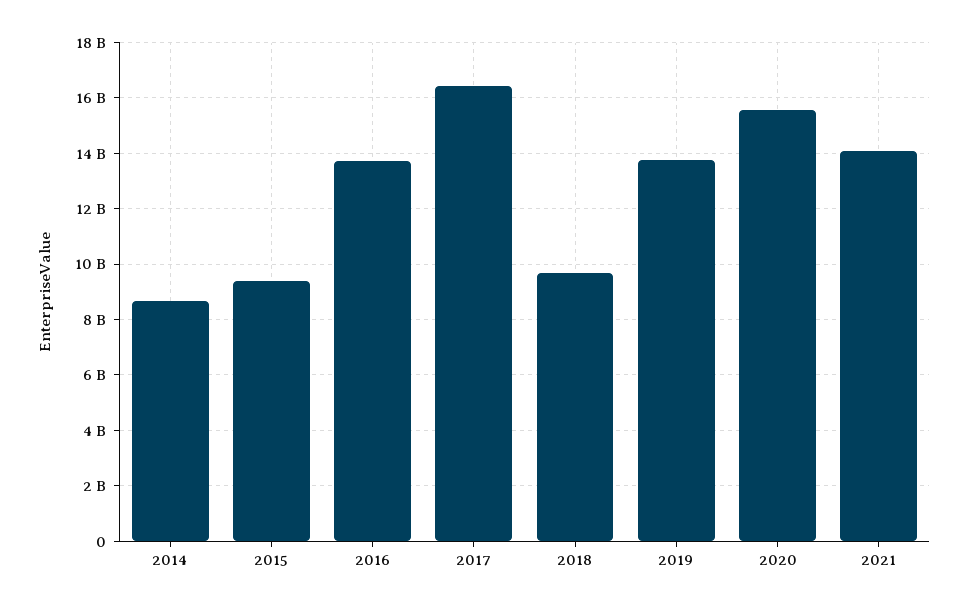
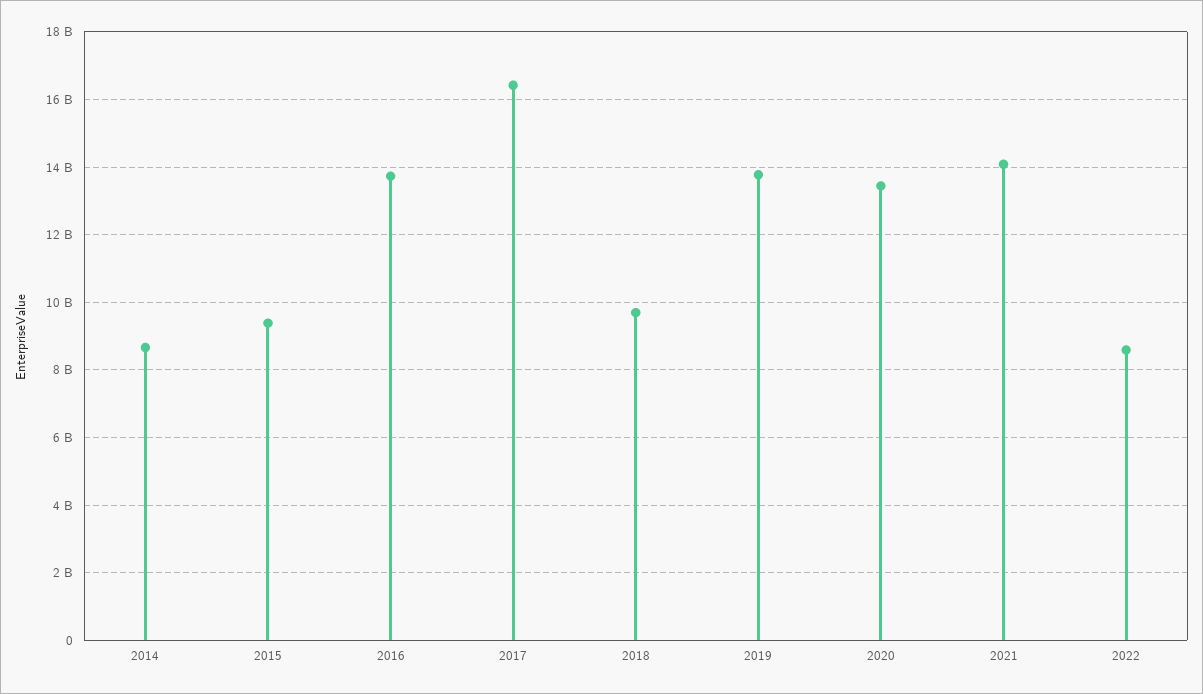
2020: 15500000000 -> 13400000000
2022: none -> 8600000000

